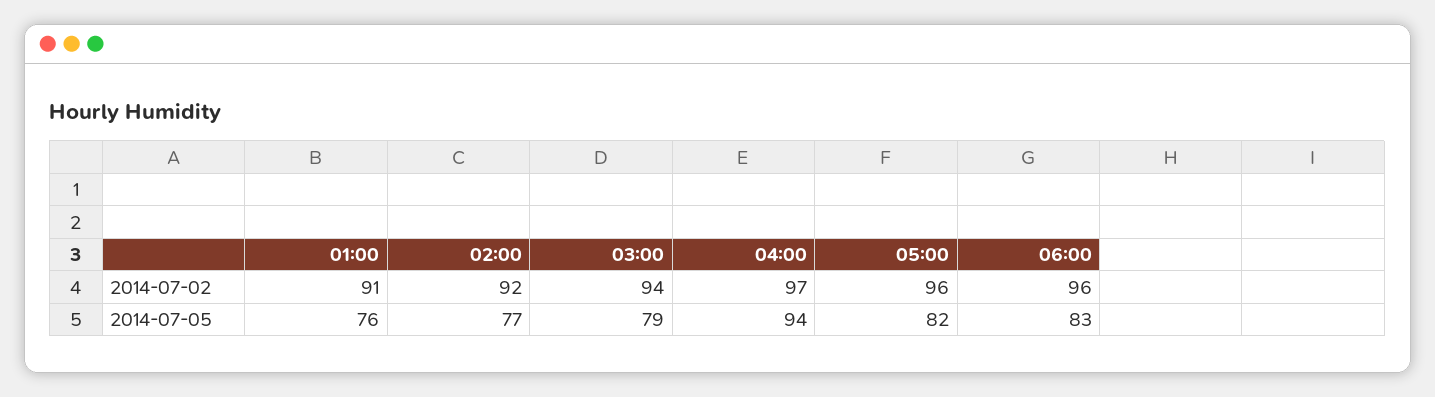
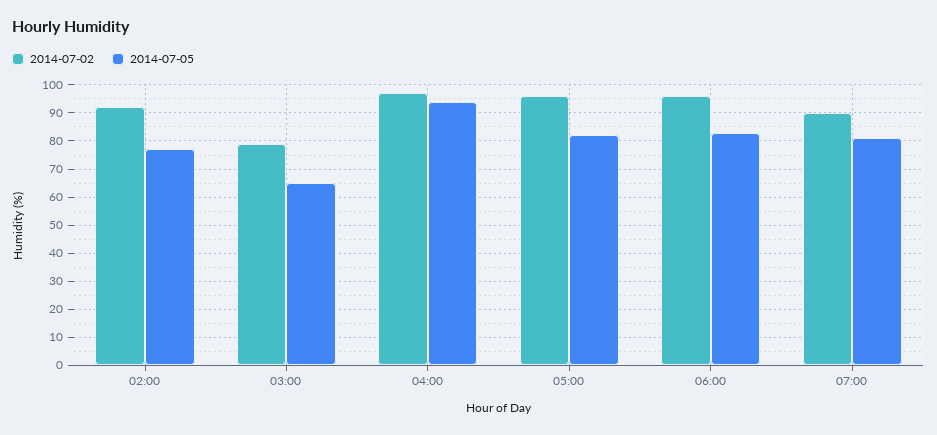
2014-07-02, 01:00: 91 -> none
2014-07-02, 03:00: 94 -> 80
2014-07-05, 01:00: 76 -> none
2014-07-05, 03:00: 79 -> 65
2014-07-02, 07:00: none -> 90
2014-07-05, 07:00: none -> 80

